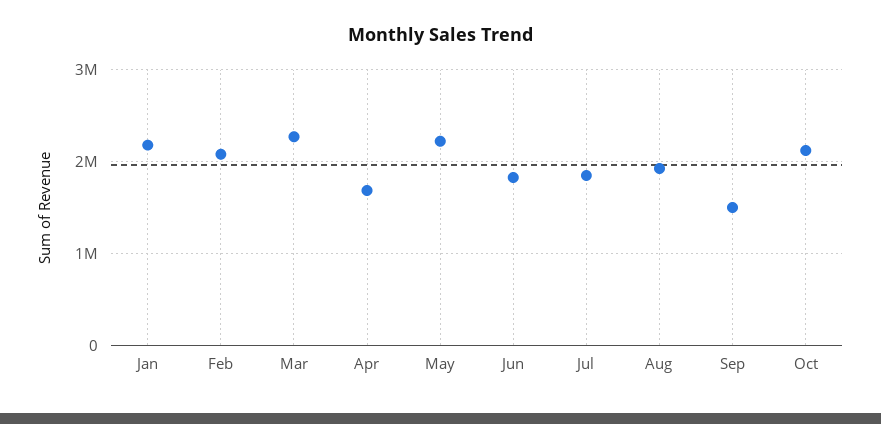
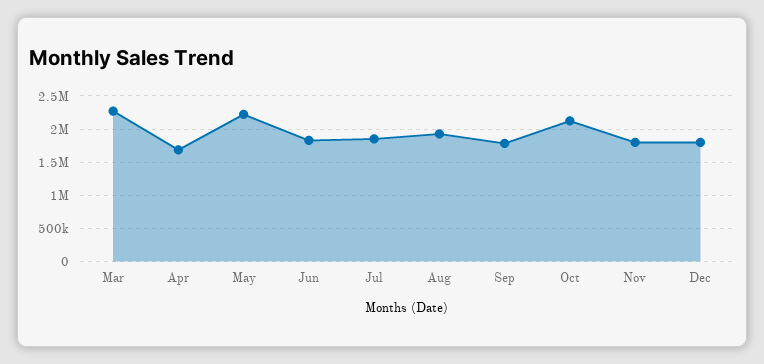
Jan: 2200000 -> none
Feb: 2100000 -> none
Sep: 1500000 -> 1800000
Nov: none -> 1800000
Dec: none -> 1800000

